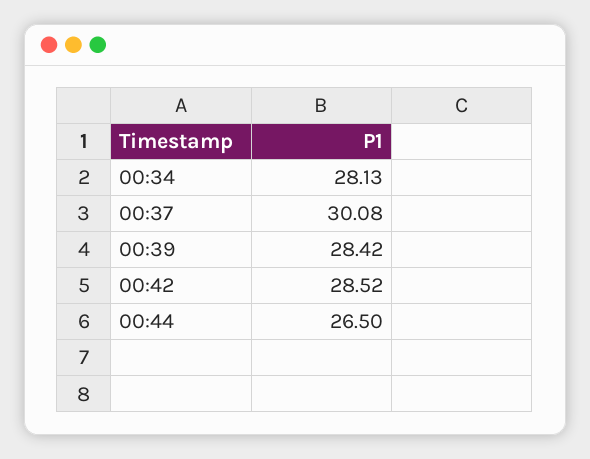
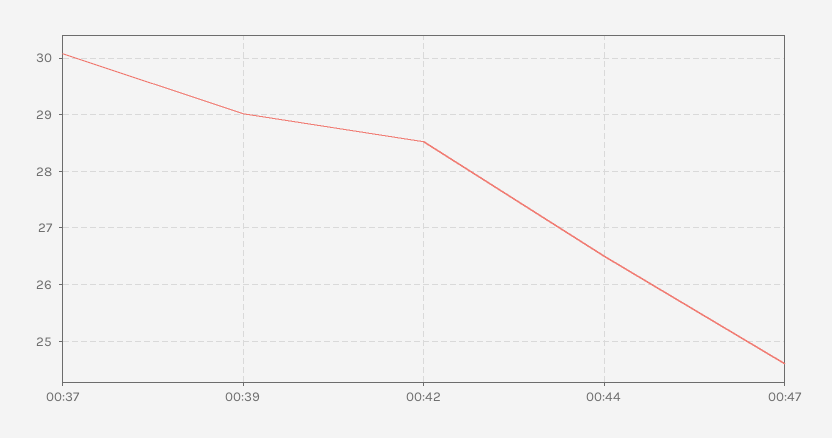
00:34: 28.13 -> none
00:39: 28.42 -> 29
00:47: none -> 24.6

